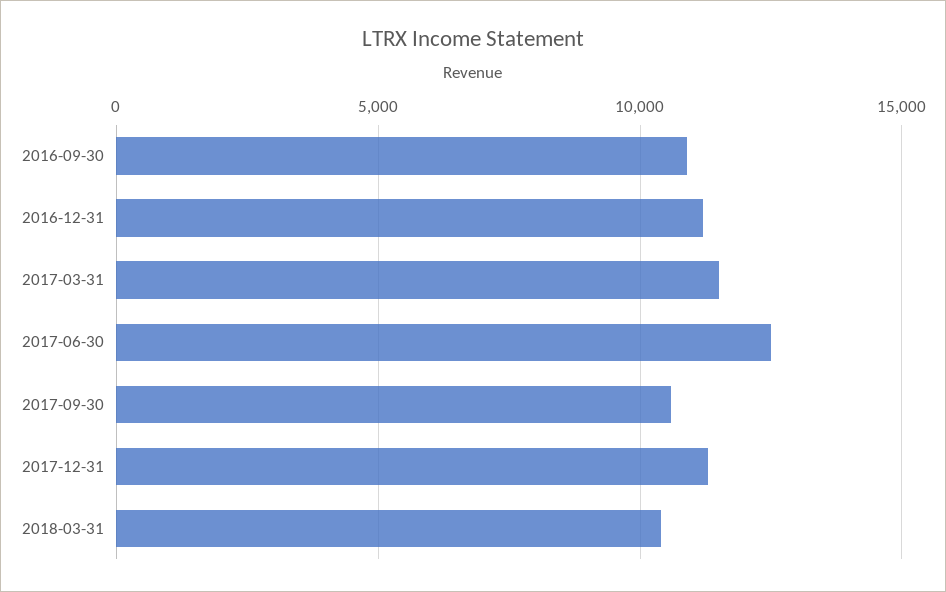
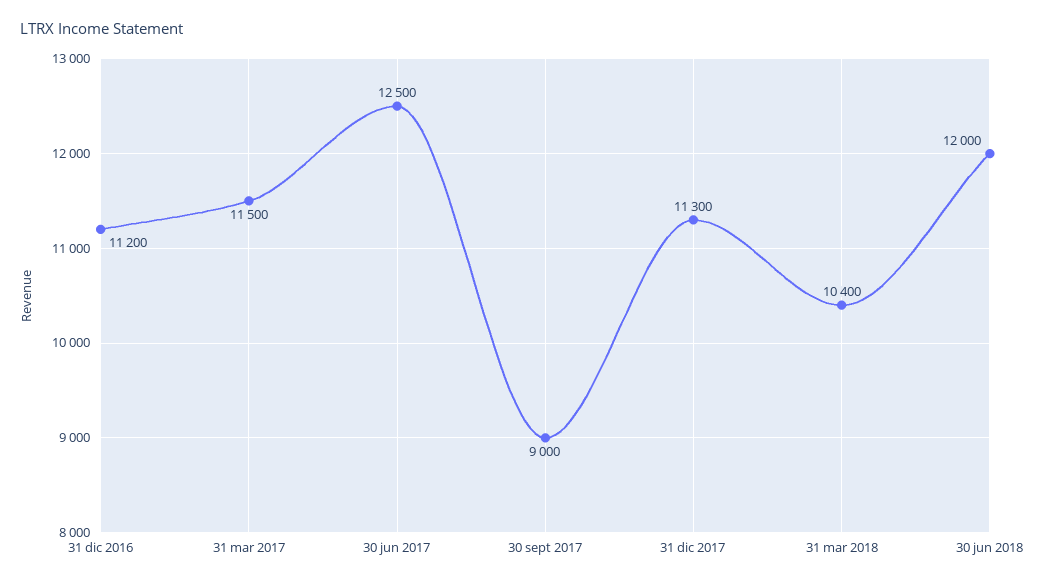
2016-09-30: 11000 -> none
2017-09-30: 10500 -> 9000
30 jun 2018: none -> 12000

